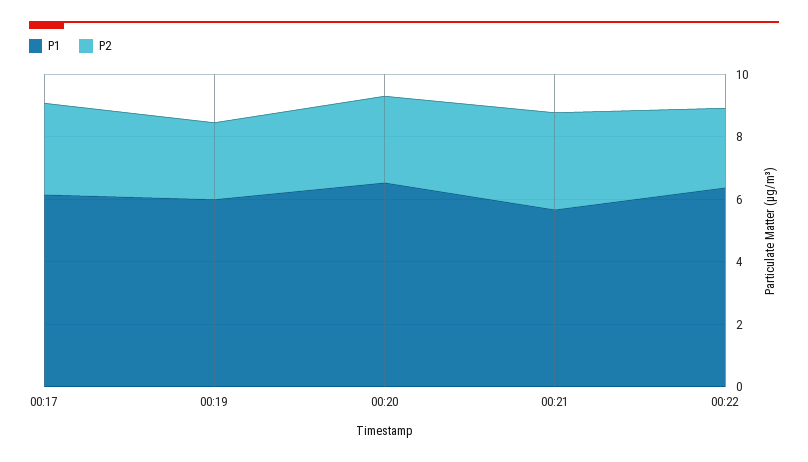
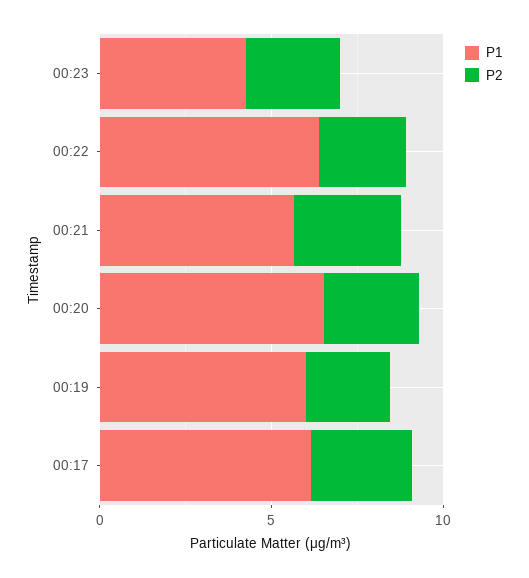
P1, 00:23: none -> 4
P2, 00:23: none -> 3

